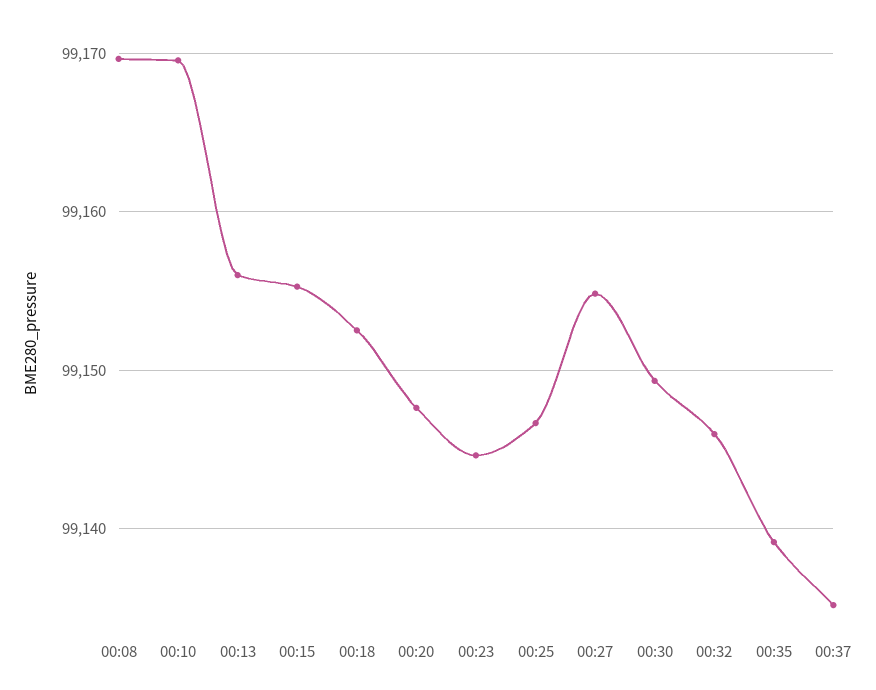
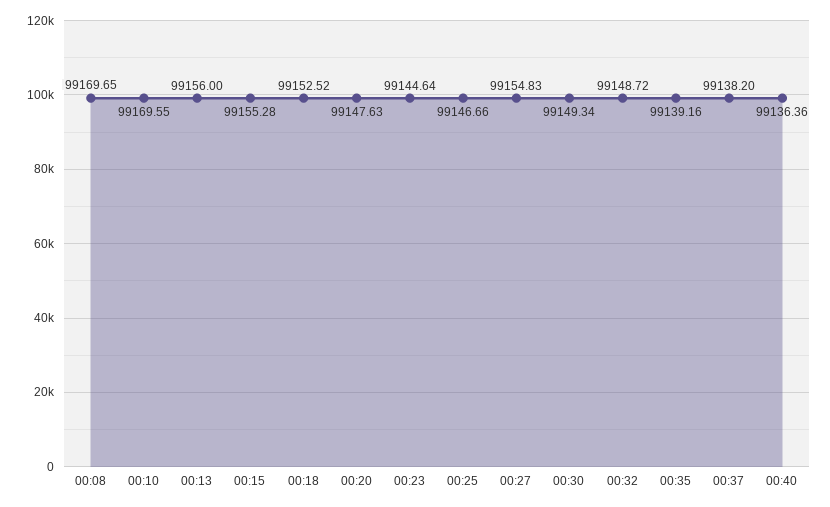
00:32: 99146 -> 99148.72
00:37: 99135 -> 99138.2
00:40: none -> 99136.36

